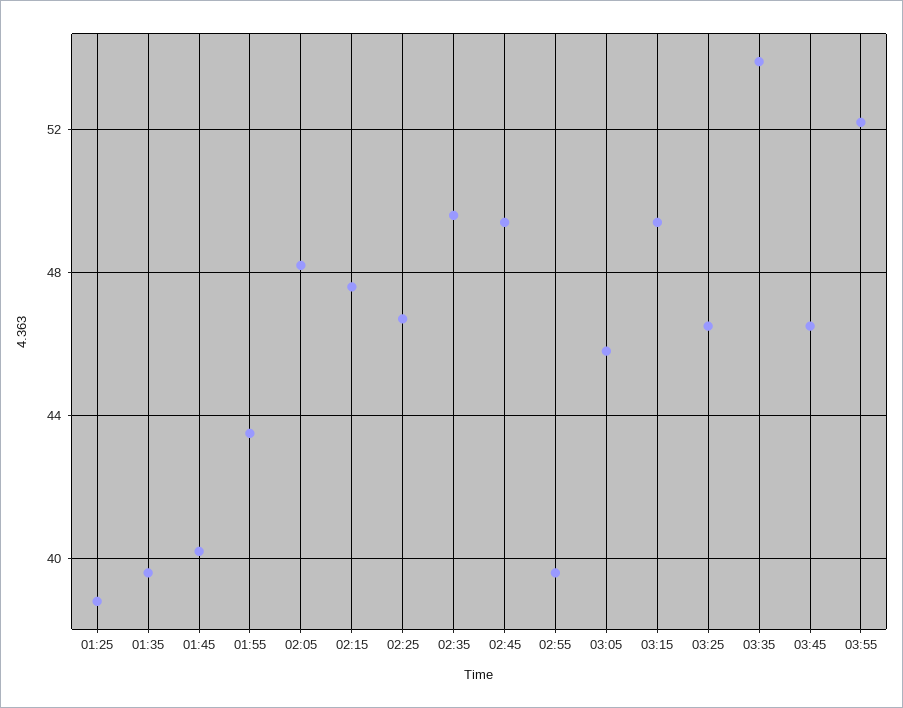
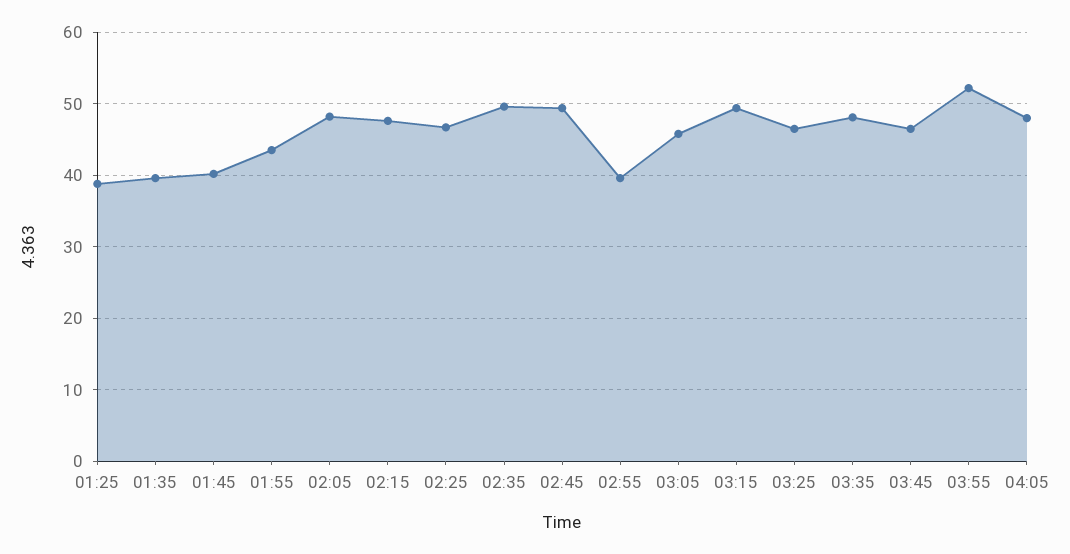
03:35: 54 -> 48
04:05: none -> 48

